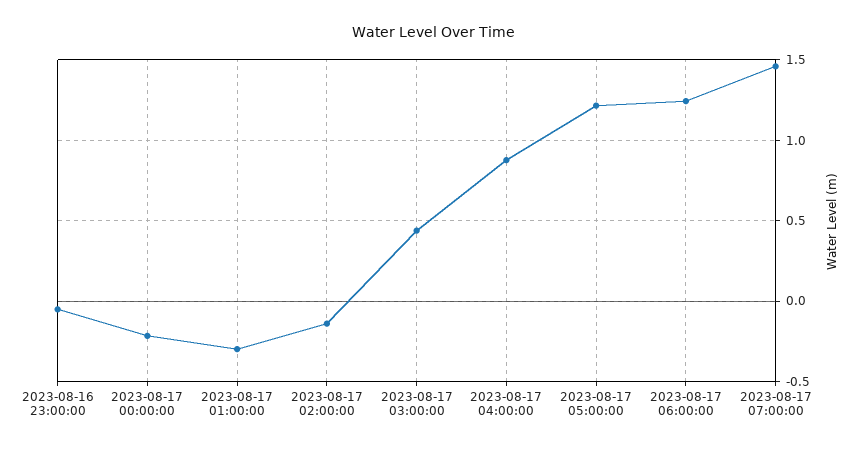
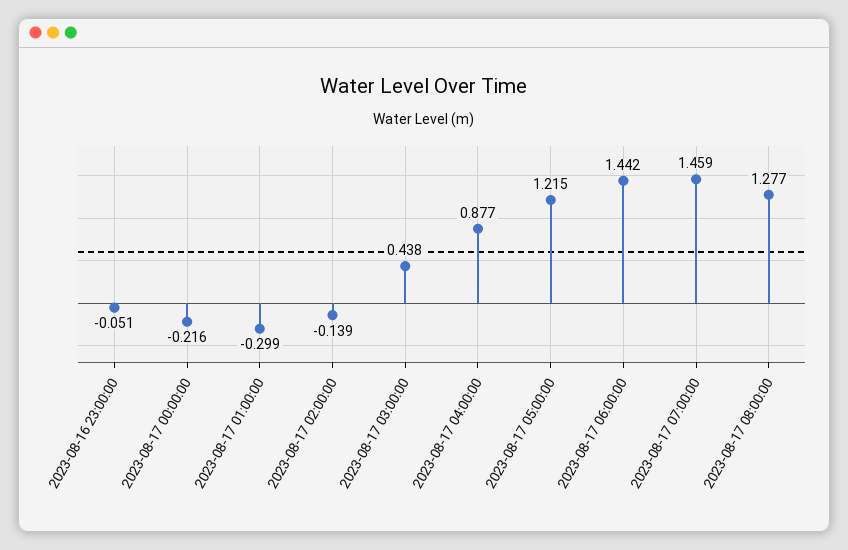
2023-08-17 06:00:00: 1.25 -> 1.442
2023-08-17 08:00:00: none -> 1.277

